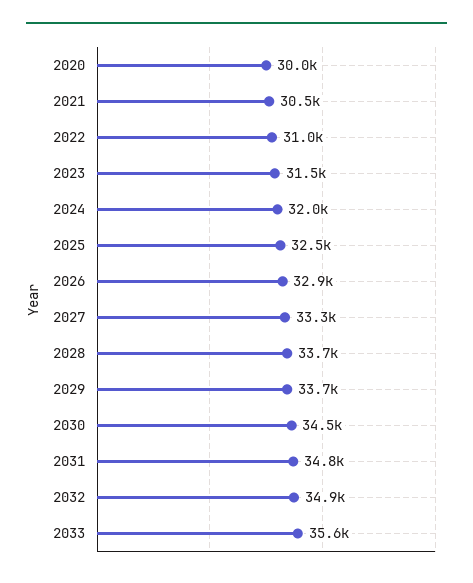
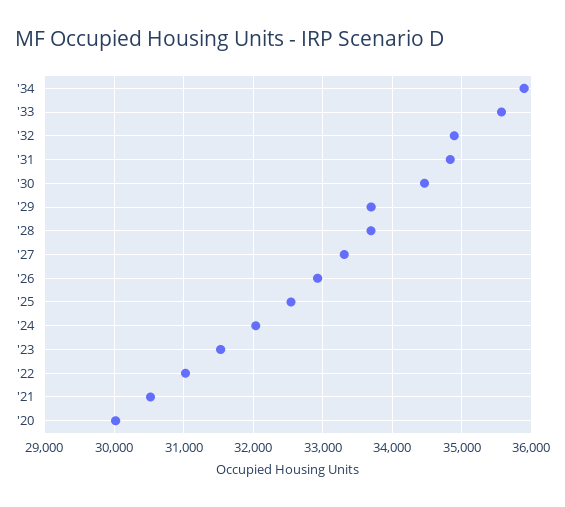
'34: none -> 35900

